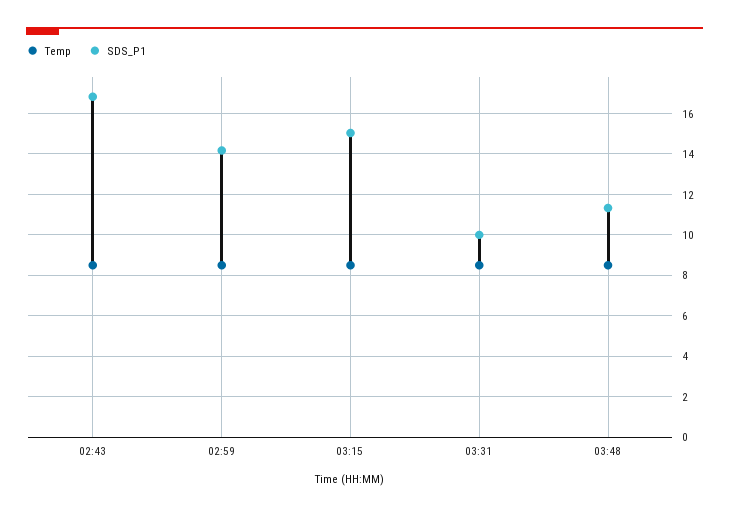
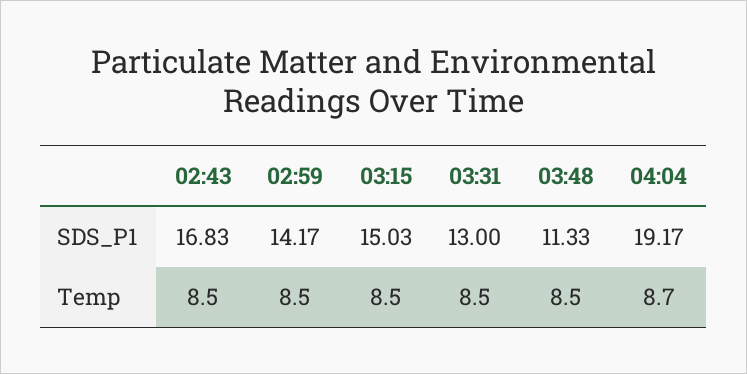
SDS_P1, 03:31: 10 -> 13
SDS_P1, 04:04: none -> 19.17
Temp, 04:04: none -> 8.7

